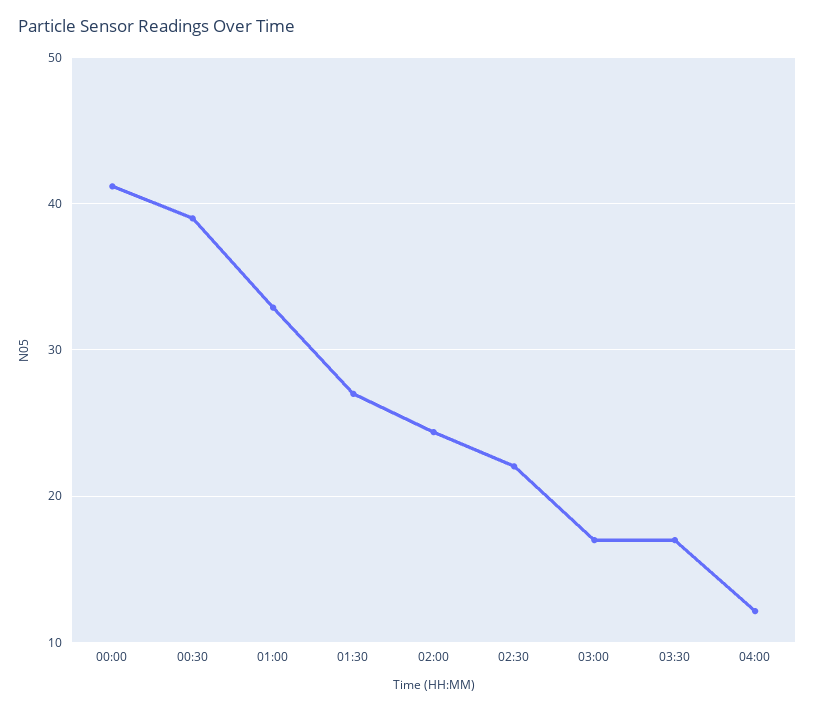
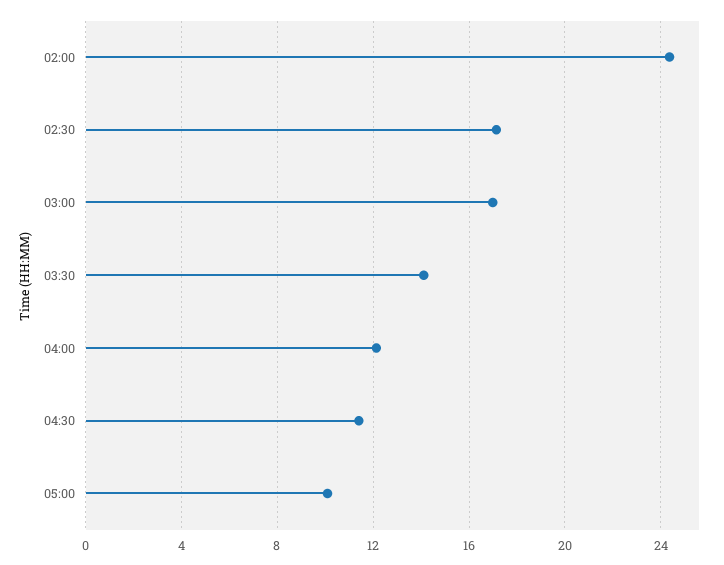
00:00: 41 -> none
00:30: 39 -> none
01:00: 33 -> none
01:30: 27 -> none
02:30: 22 -> 17
03:30: 17 -> 14
04:30: none -> 11.5
05:00: none -> 10

